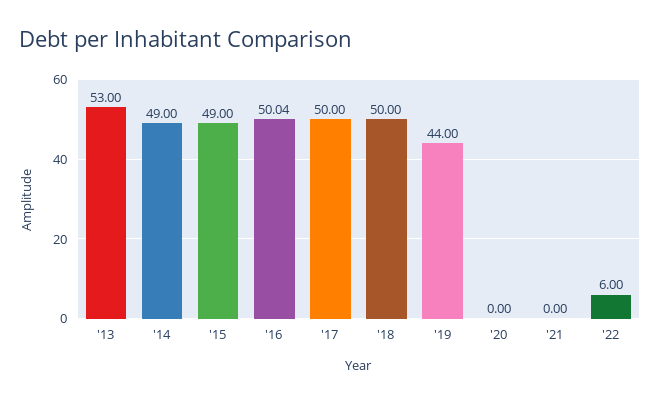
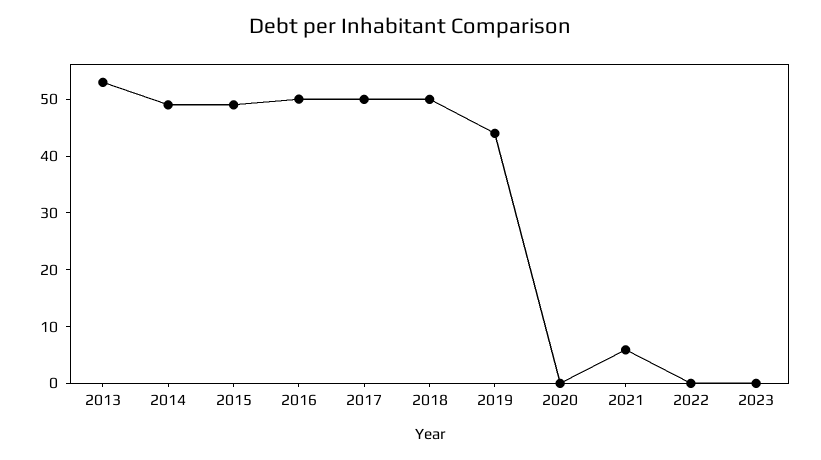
'21: 0 -> 6
'22: 6 -> 0
2023: none -> 0

